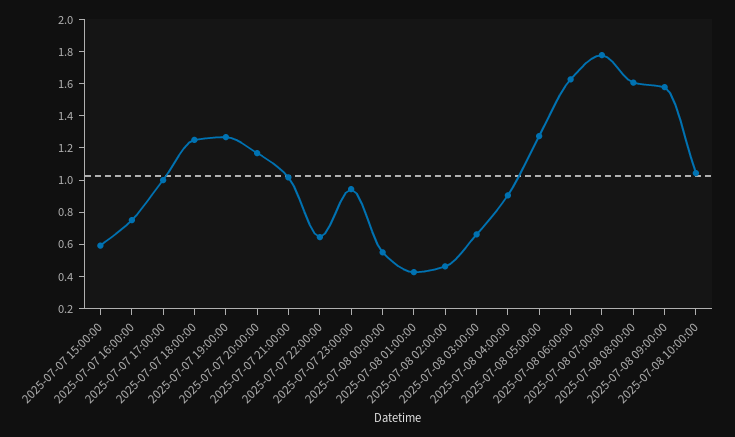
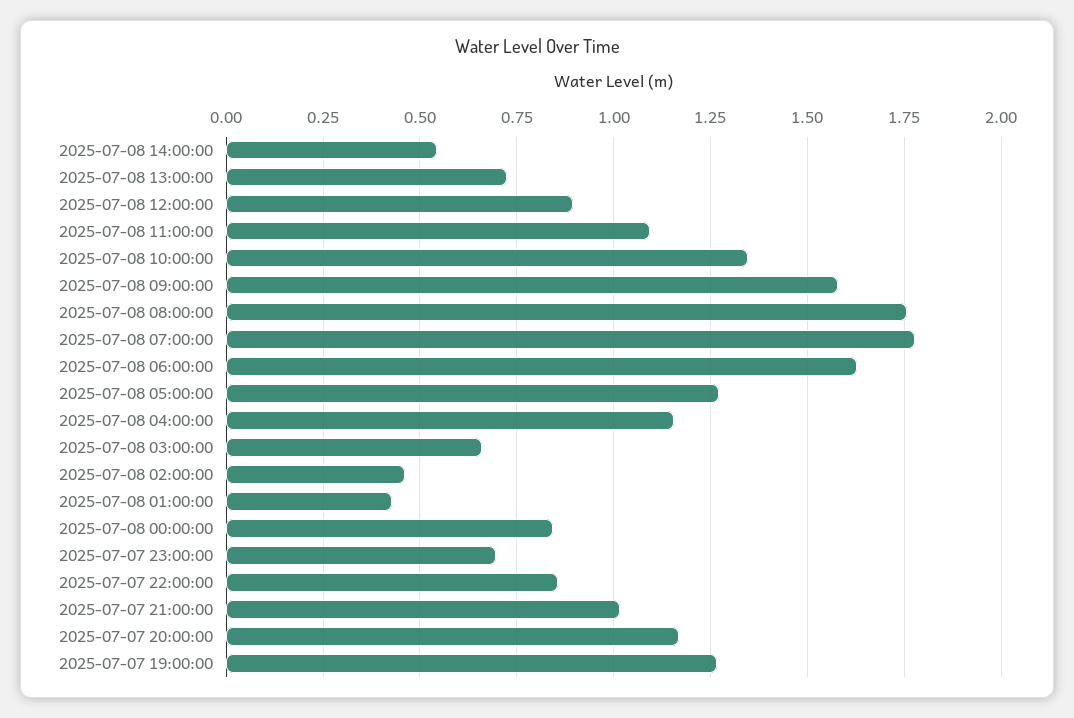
2025-07-07 15:00:00: 0.6 -> none
2025-07-07 16:00:00: 0.75 -> none
2025-07-07 17:00:00: 1 -> none
2025-07-07 18:00:00: 1.25 -> none
2025-07-07 22:00:00: 0.65 -> 0.85
2025-07-07 23:00:00: 0.95 -> 0.7
2025-07-08 00:00:00: 0.55 -> 0.85
2025-07-08 04:00:00: 0.9 -> 1.15
2025-07-08 08:00:00: 1.6 -> 1.75
2025-07-08 10:00:00: 1.05 -> 1.35
2025-07-08 14:00:00: none -> 0.55
2025-07-08 13:00:00: none -> 0.725
2025-07-08 12:00:00: none -> 0.9
2025-07-08 11:00:00: none -> 1.1

